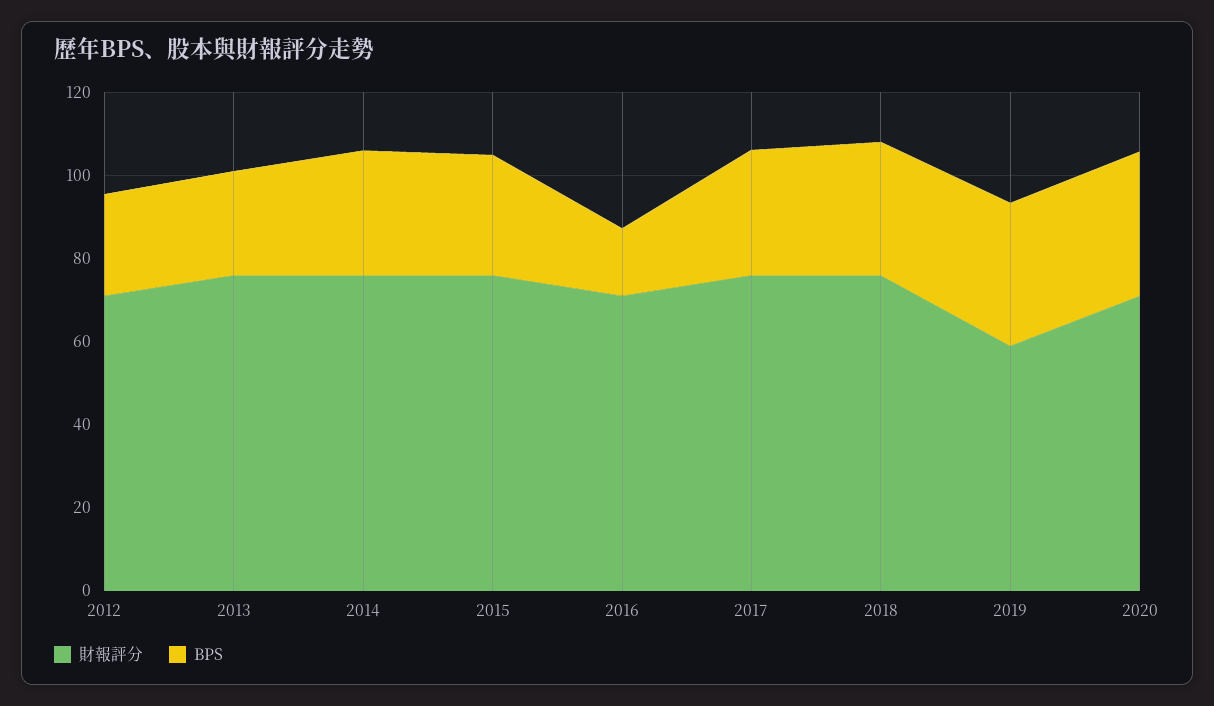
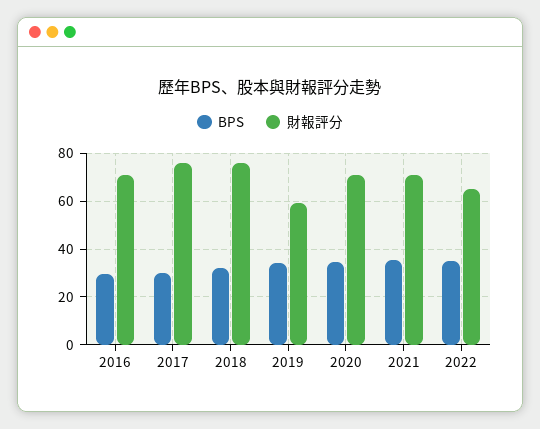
財報評分, 2012: 70 -> none
BPS, 2012: 25 -> none
財報評分, 2013: 75 -> none
BPS, 2013: 25 -> none
財報評分, 2014: 75 -> none
BPS, 2014: 30 -> none
財報評分, 2015: 75 -> none
BPS, 2015: 30 -> none
BPS, 2016: 15 -> 30
BPS, 2021: none -> 35
財報評分, 2021: none -> 70
BPS, 2022: none -> 35
財報評分, 2022: none -> 65

